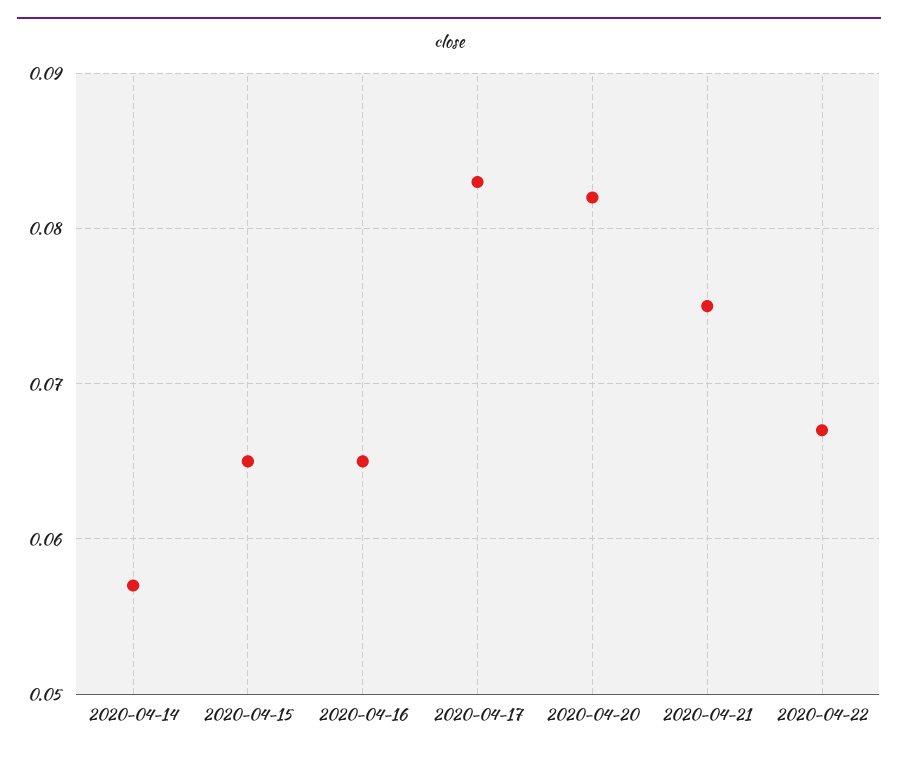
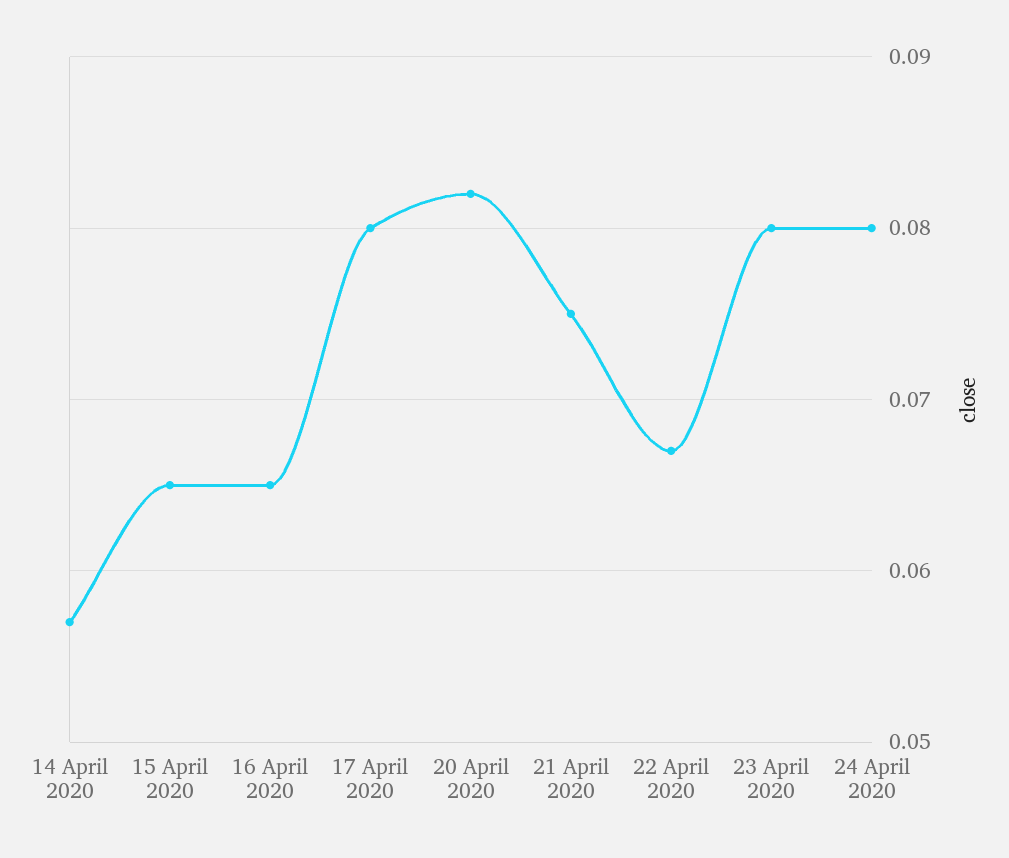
2020-04-17: 0.083 -> 0.08
23 April 2020: none -> 0.08
24 April 2020: none -> 0.08

